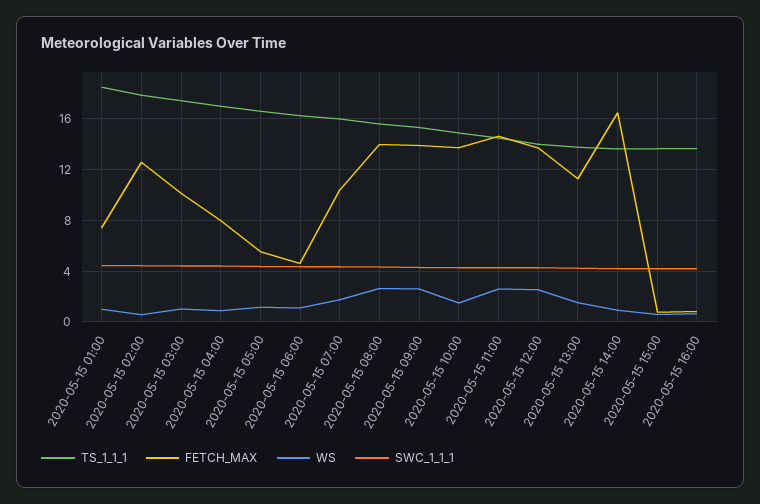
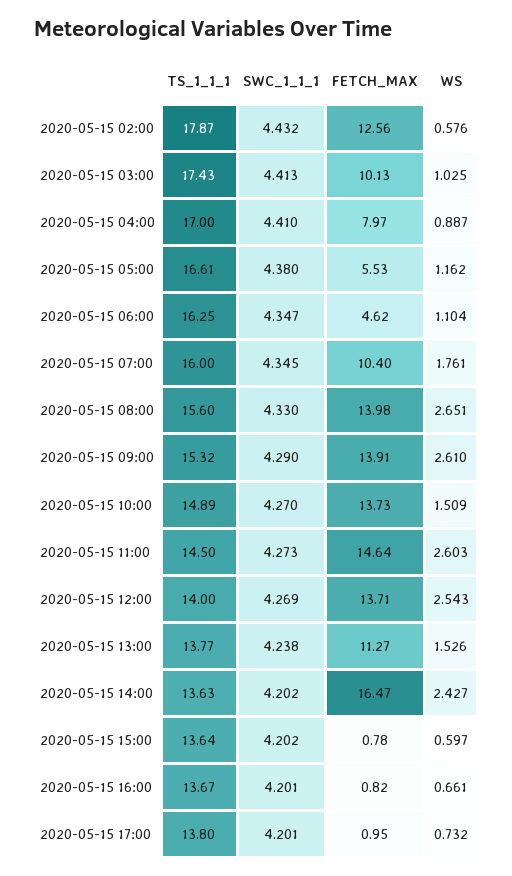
TS_1_1_1, 2020-05-15 01:00: 18.5 -> none
FETCH_MAX, 2020-05-15 01:00: 7.5 -> none
WS, 2020-05-15 01:00: 1 -> none
SWC_1_1_1, 2020-05-15 01:00: 4.5 -> none
WS, 2020-05-15 14:00: 1 -> 2.427
TS_1_1_1, 2020-05-15 17:00: none -> 13.8
SWC_1_1_1, 2020-05-15 17:00: none -> 4.201
FETCH_MAX, 2020-05-15 17:00: none -> 0.95
WS, 2020-05-15 17:00: none -> 0.732

